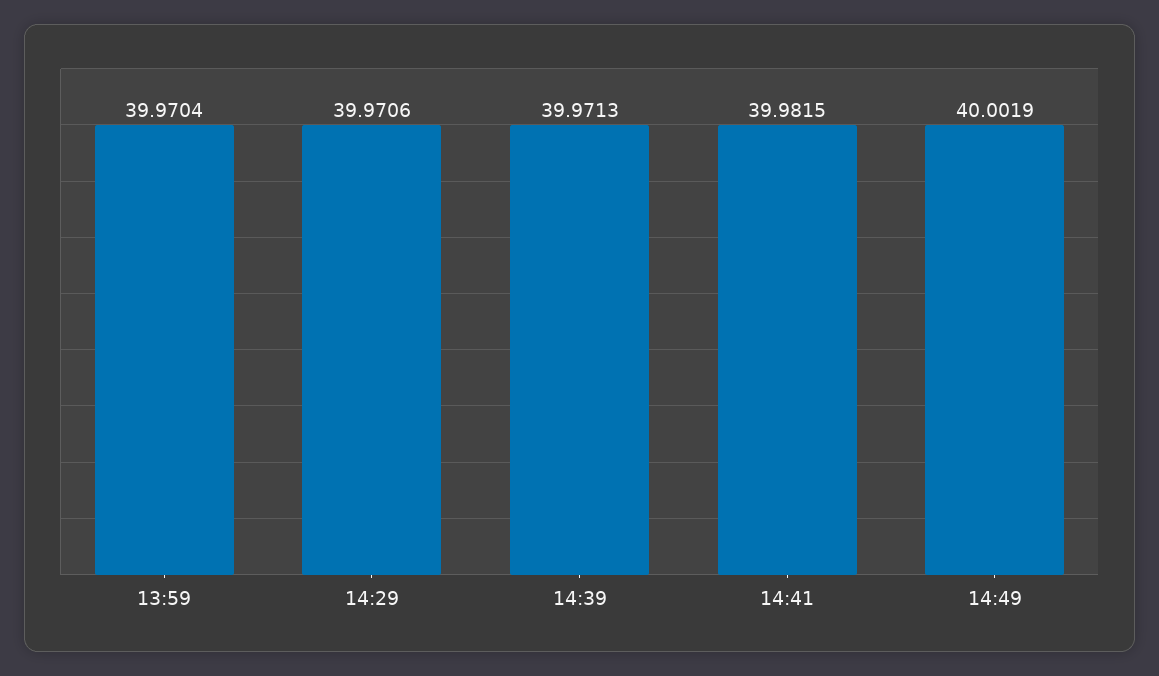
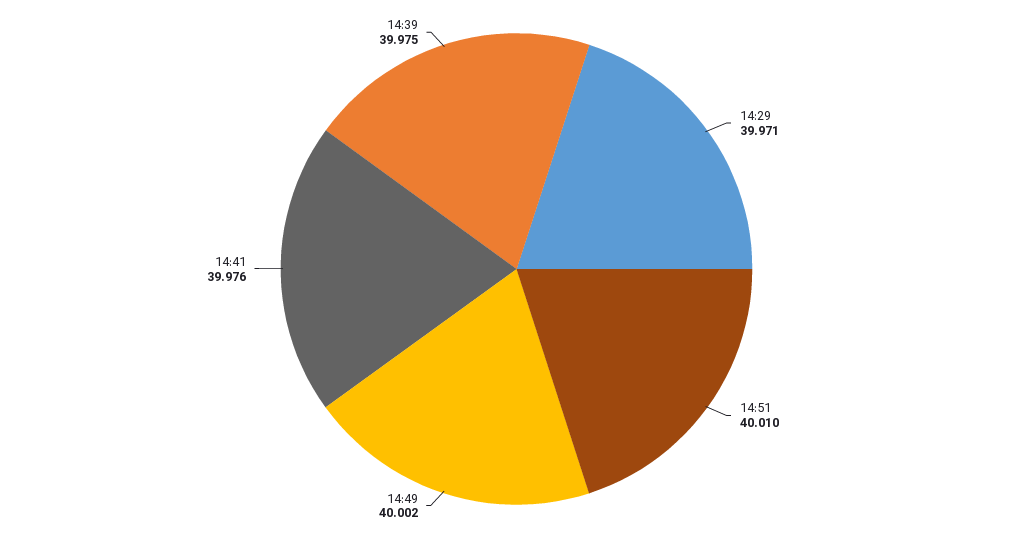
13:59: 39.9704 -> none
14:39: 39.9713 -> 39.975
14:41: 39.9815 -> 39.976
14:51: none -> 40.01

